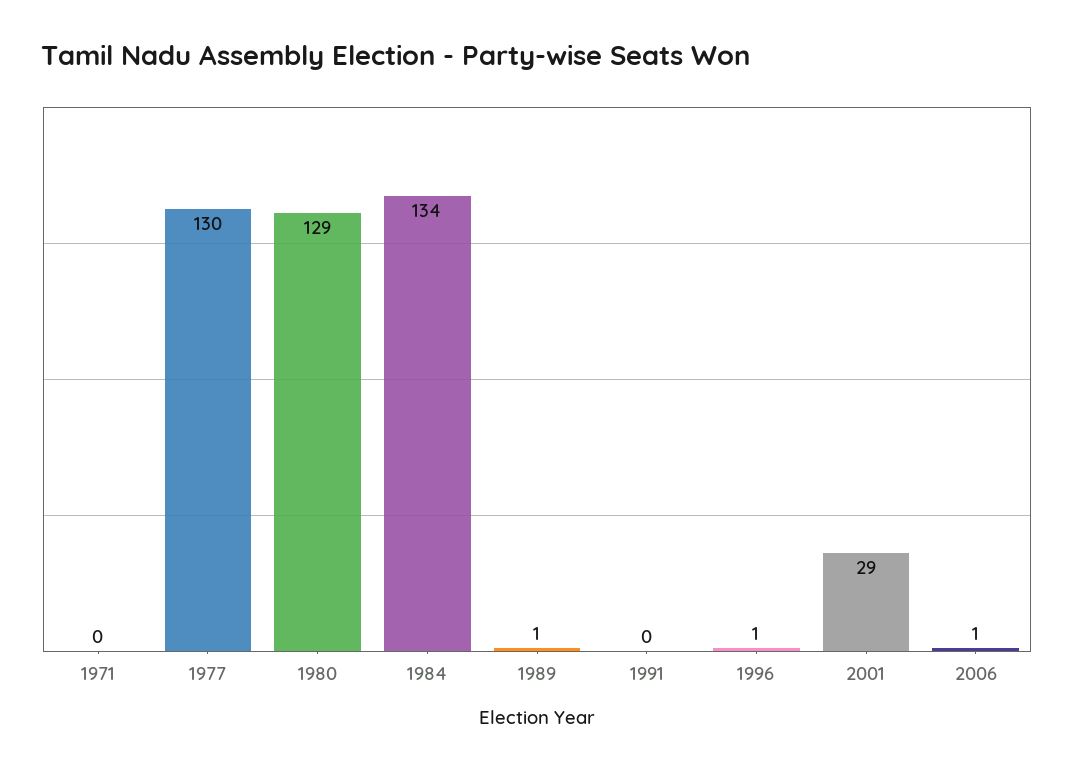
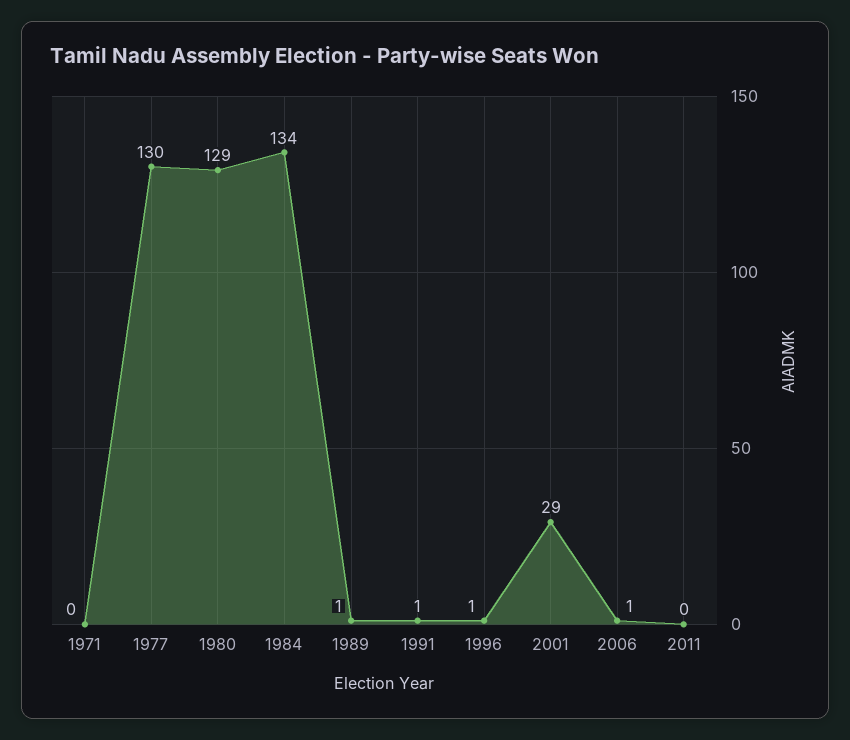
1991: 0 -> 1
2011: none -> 0

